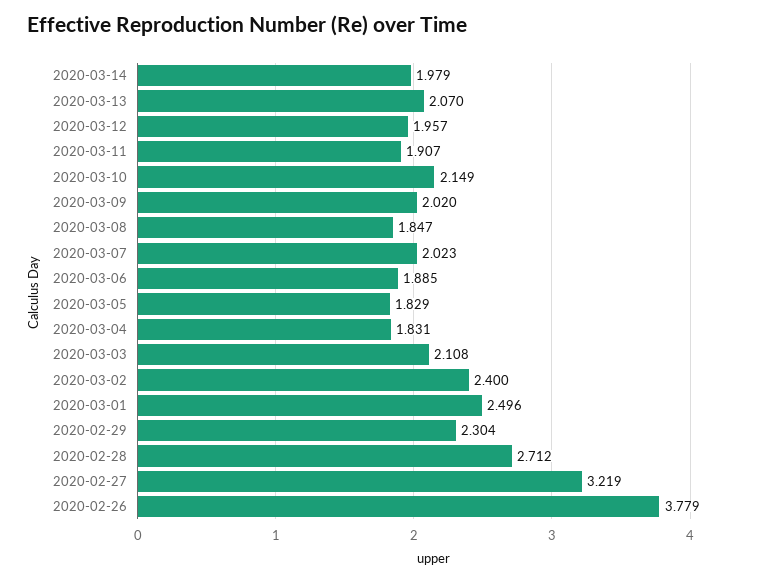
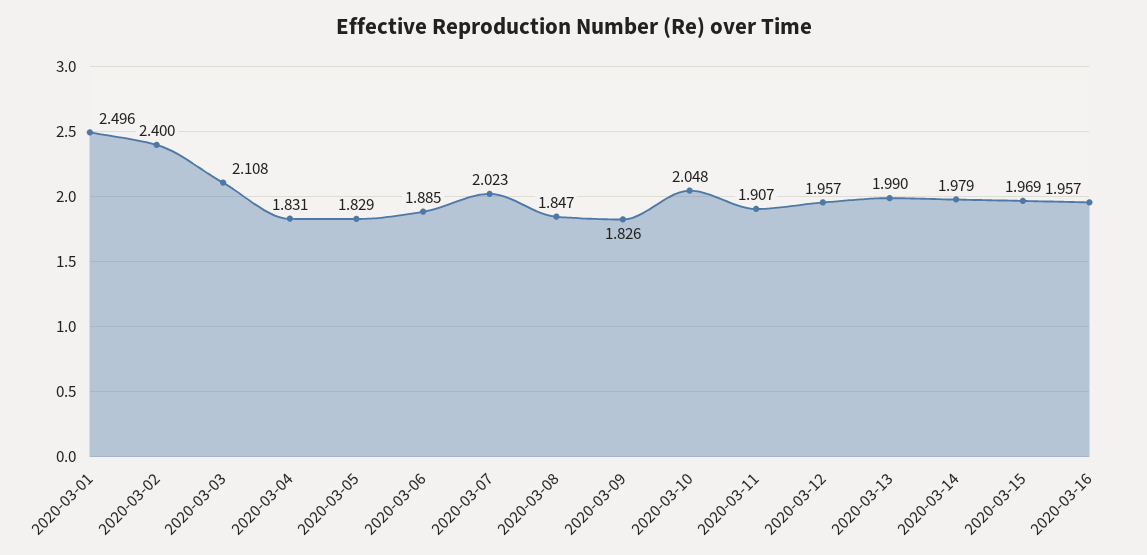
2020-03-13: 2.07 -> 1.99
2020-03-10: 2.149 -> 2.048
2020-03-09: 2.02 -> 1.826
2020-02-29: 2.304 -> none
2020-02-28: 2.712 -> none
2020-02-27: 3.219 -> none
2020-02-26: 3.779 -> none
2020-03-15: none -> 1.969
2020-03-16: none -> 1.957

